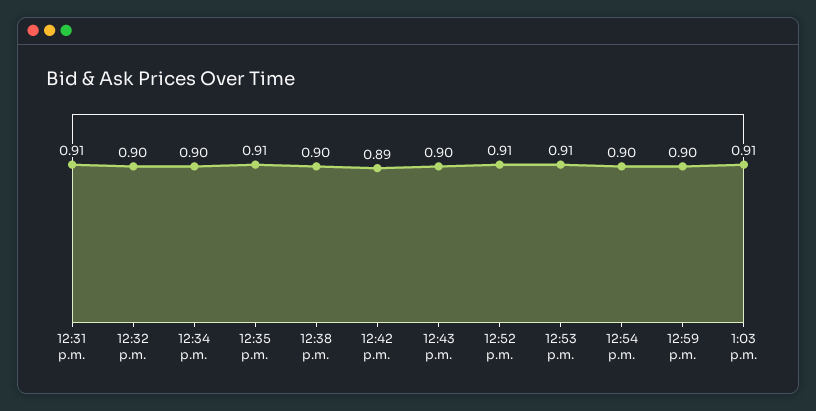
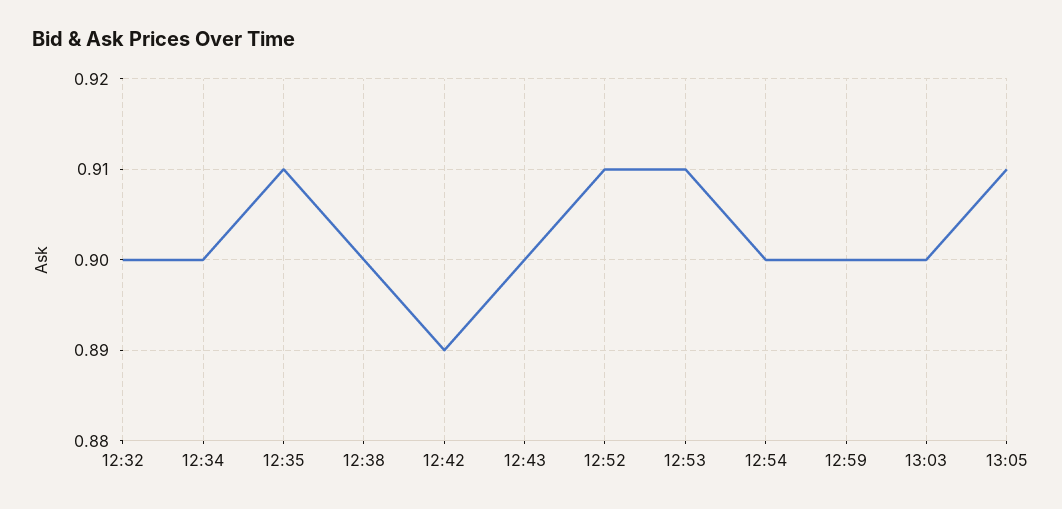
12:31 p.m.: 0.91 -> none
1:03 p.m.: 0.91 -> 0.9
13:05: none -> 0.91

